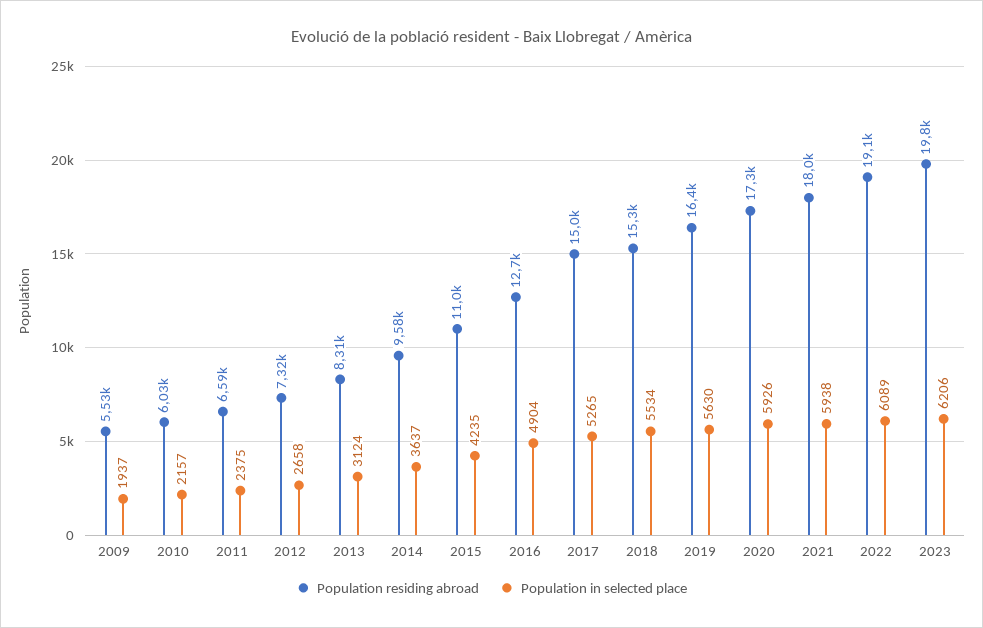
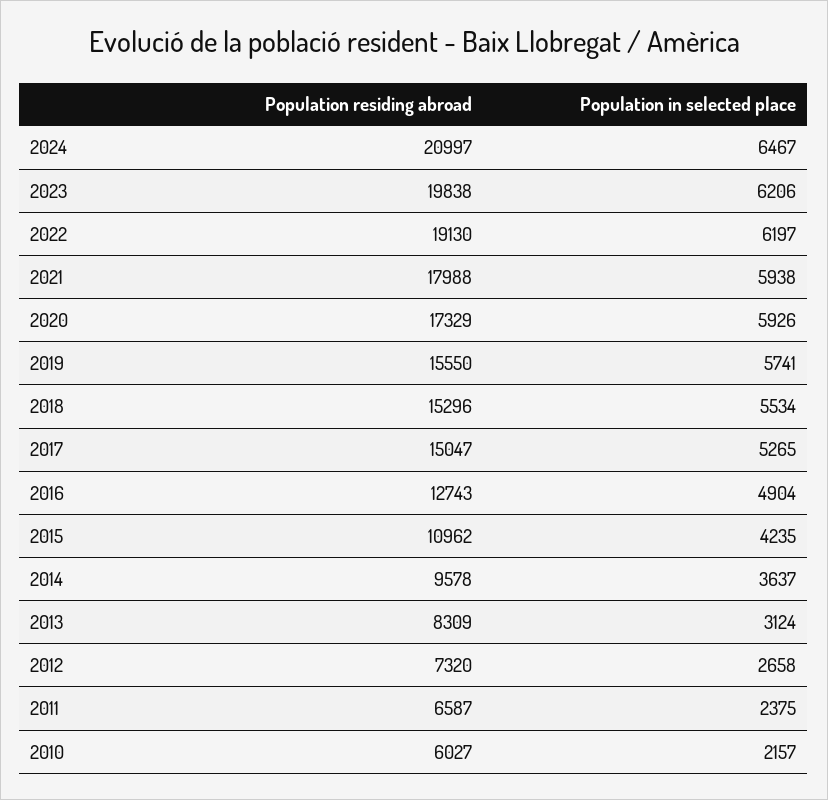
Population residing abroad, 2009: 5530 -> none
Population in selected place, 2009: 1937 -> none
Population residing abroad, 2019: 16400 -> 15550
Population in selected place, 2019: 5630 -> 5741
Population in selected place, 2022: 6089 -> 6197
Population residing abroad, 2024: none -> 20997
Population in selected place, 2024: none -> 6467

